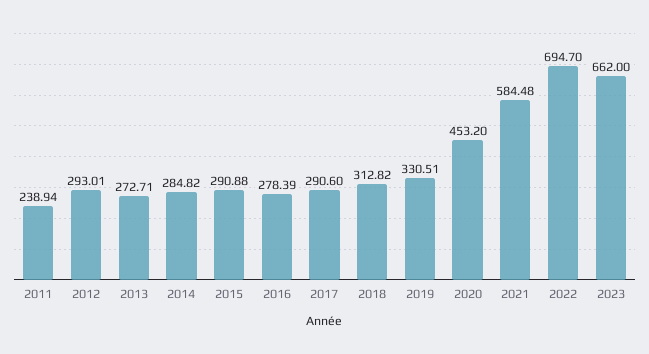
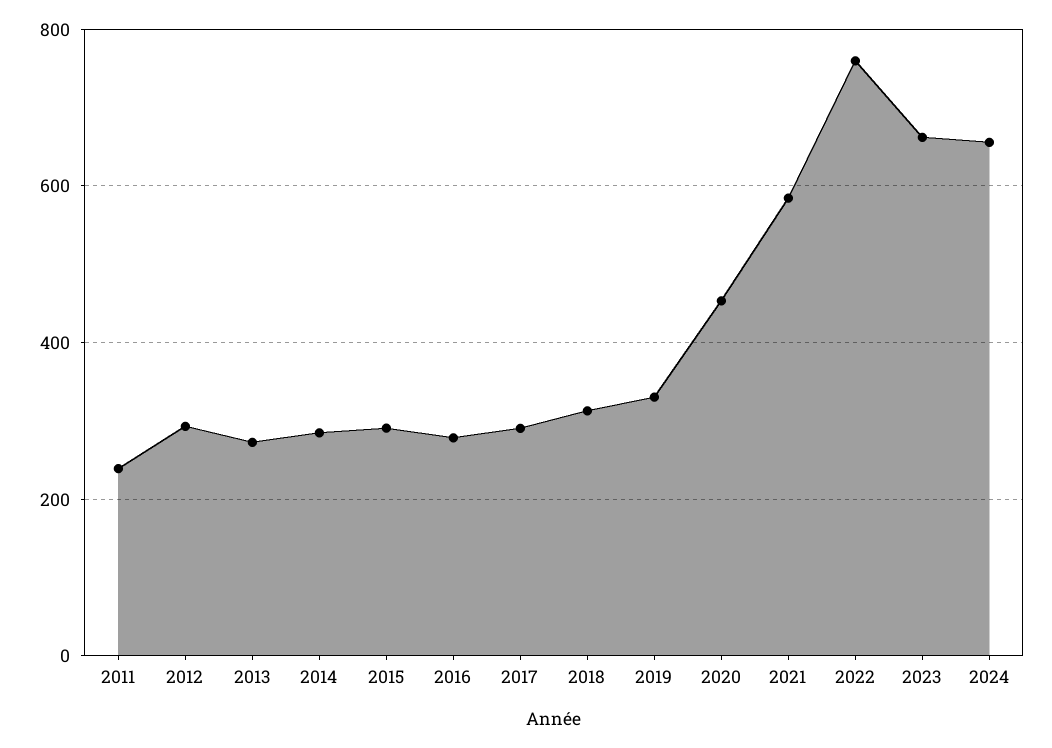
2022: 694.7 -> 760
2024: none -> 660

